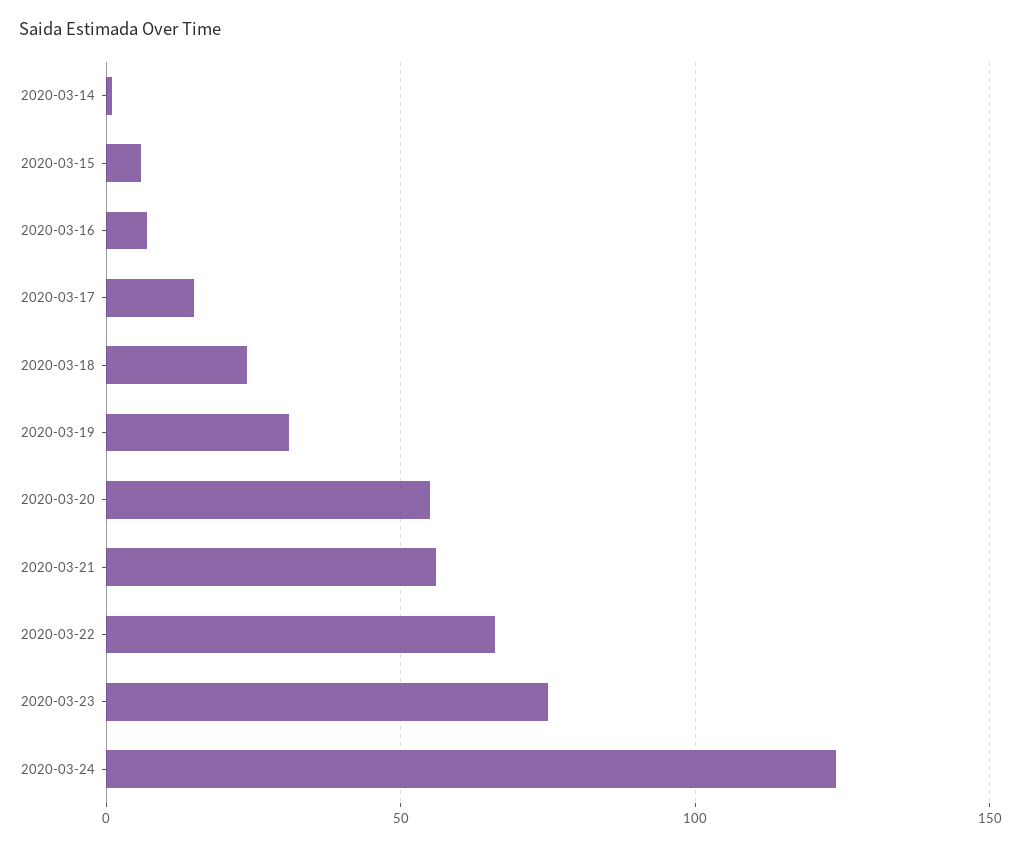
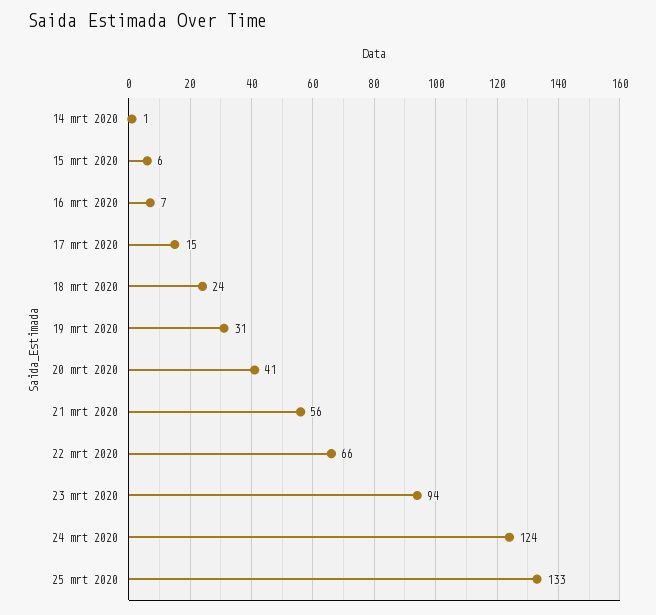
2020-03-20: 55 -> 41
2020-03-23: 75 -> 94
25 mrt 2020: none -> 133

